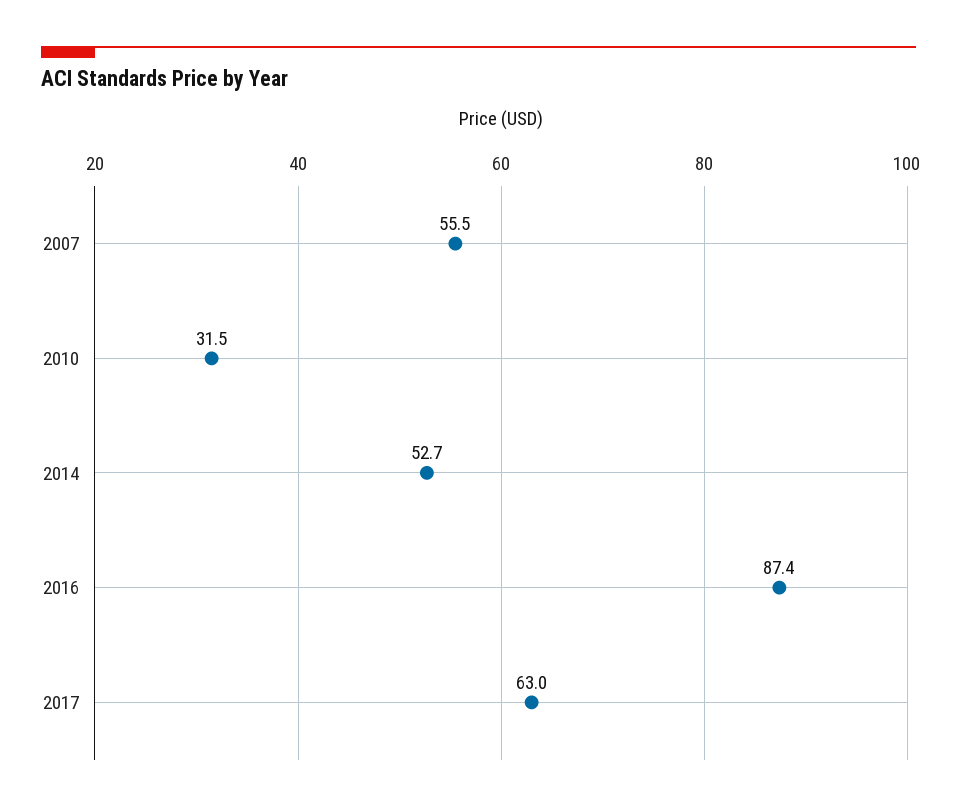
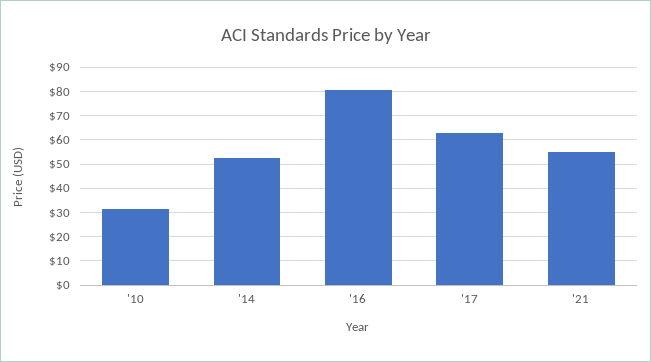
2007: 55.5 -> none
2016: 87.4 -> 80
'21: none -> 55

